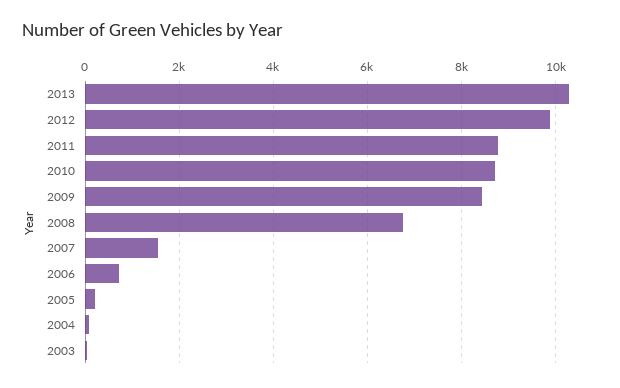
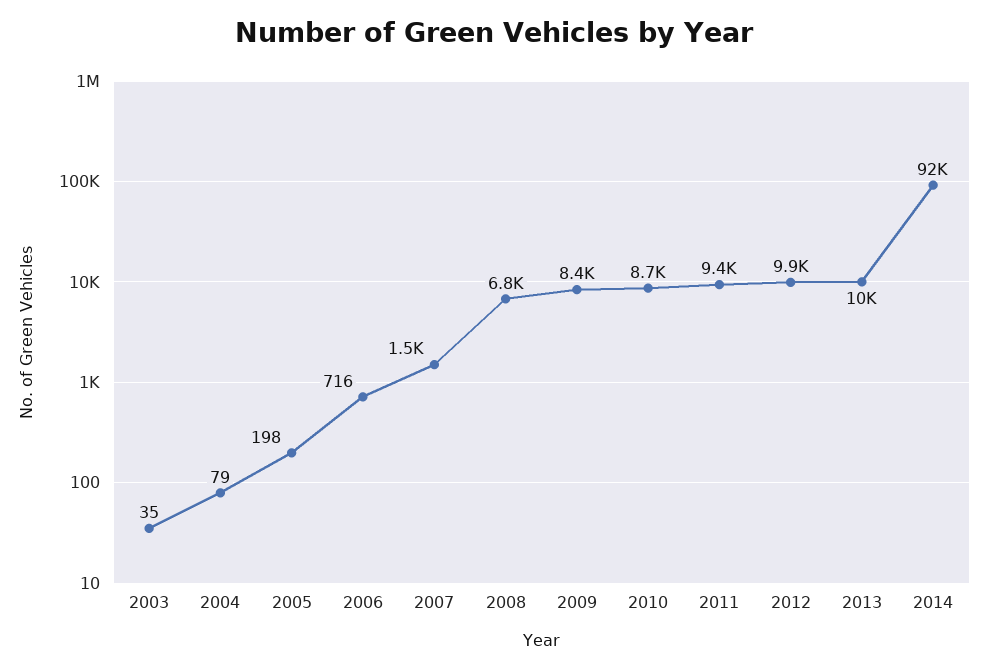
2011: 8800 -> 9400
2014: none -> 92000

